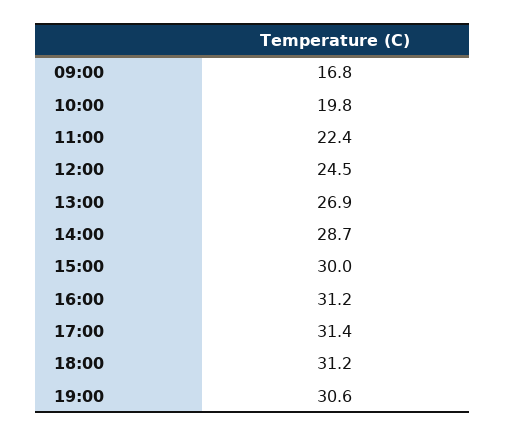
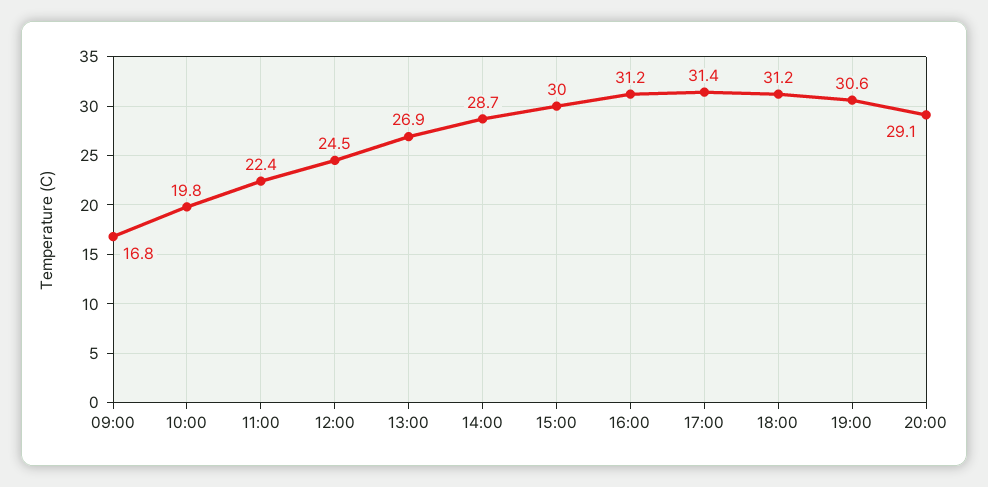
20:00: none -> 29.1

